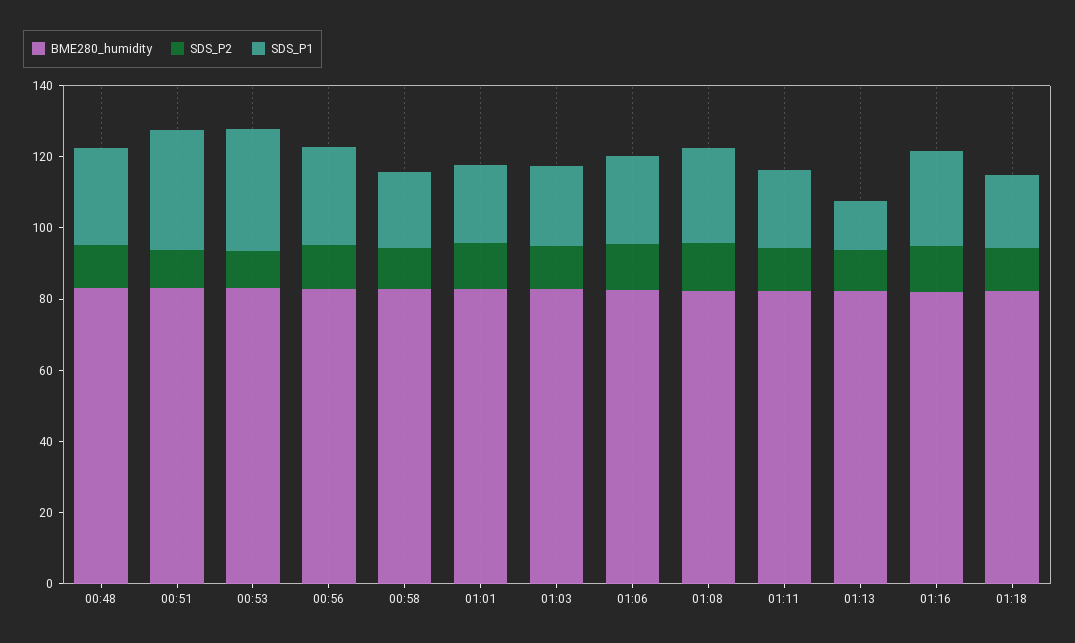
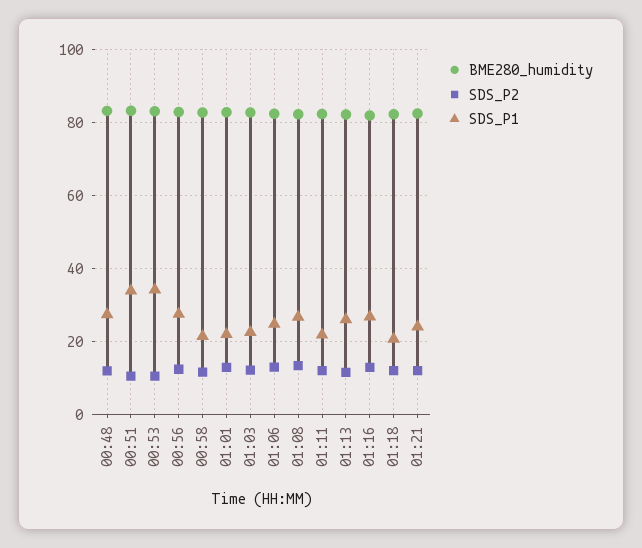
SDS_P1, 01:13: 15 -> 26
BME280_humidity, 01:21: none -> 82
SDS_P2, 01:21: none -> 12
SDS_P1, 01:21: none -> 24

